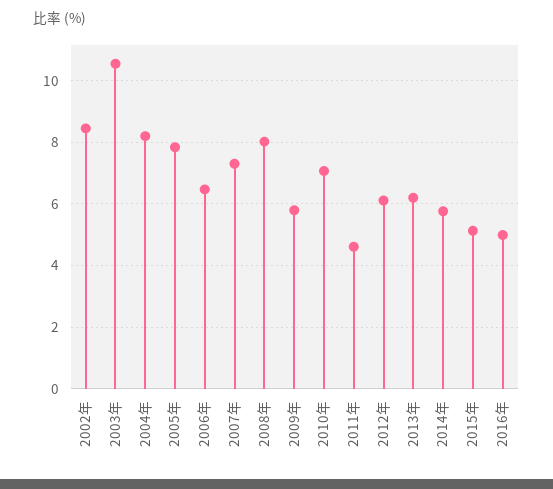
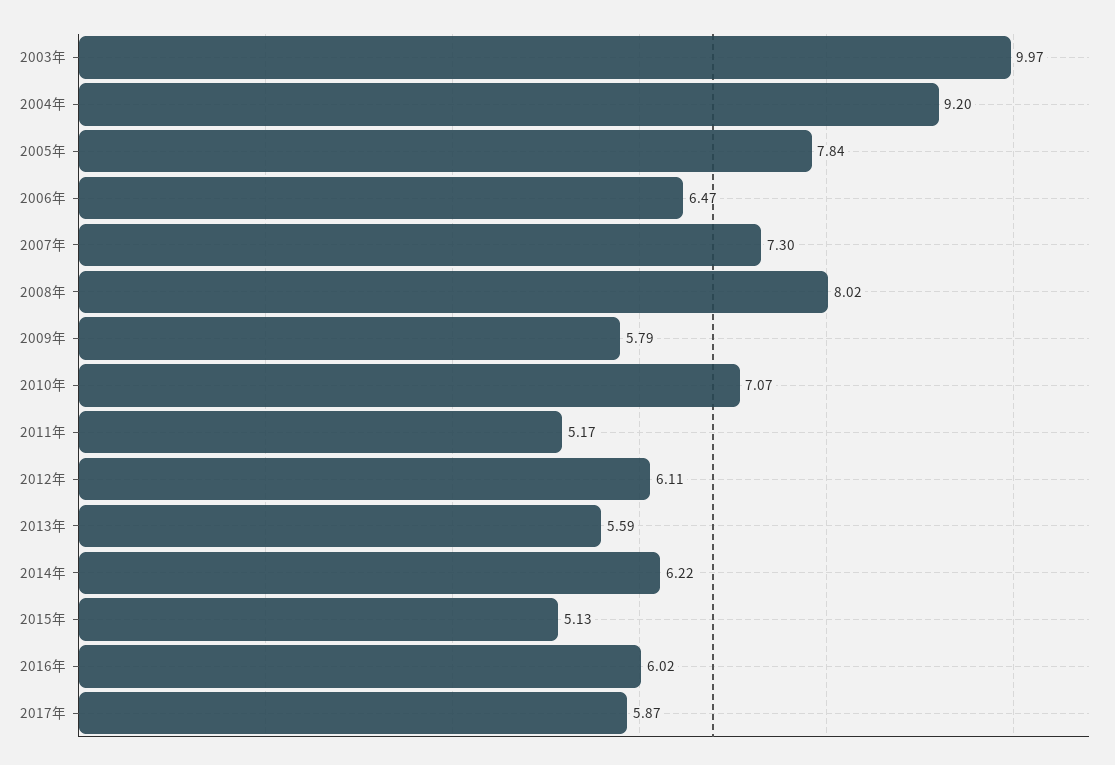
2002年: 8.4 -> none
2003年: 10.6 -> 9.97
2004年: 8.2 -> 9.2
2011年: 4.6 -> 5.17
2013年: 6.2 -> 5.59
2014年: 5.8 -> 6.22
2016年: 5 -> 6.02
2017年: none -> 5.87

